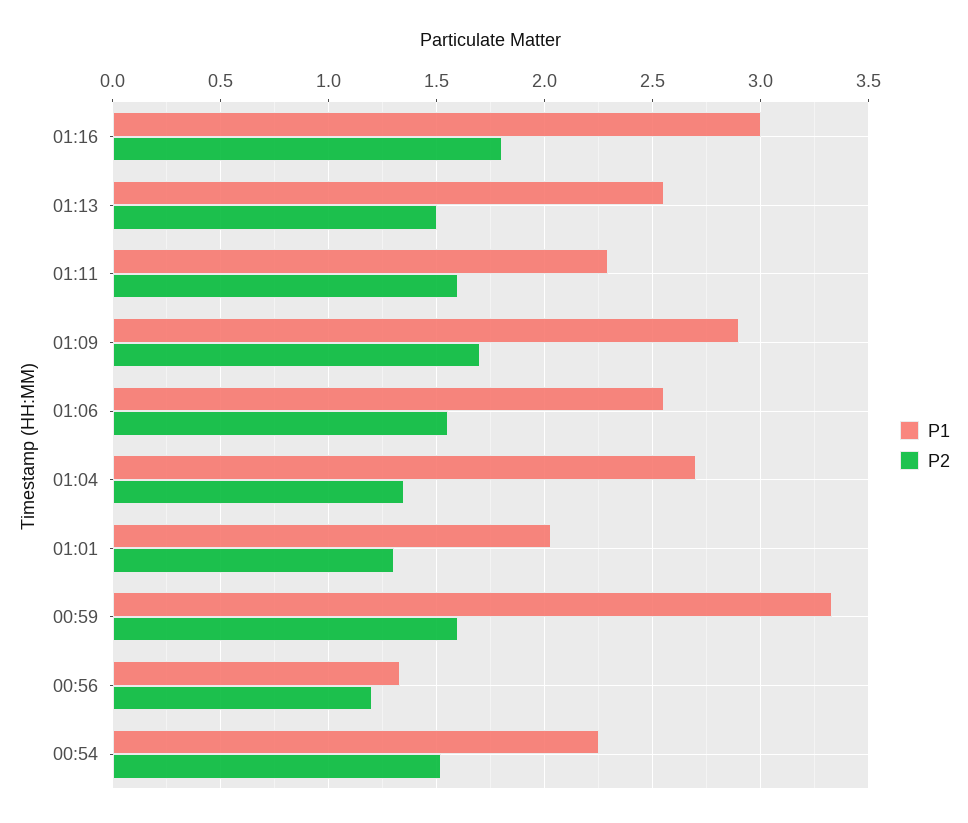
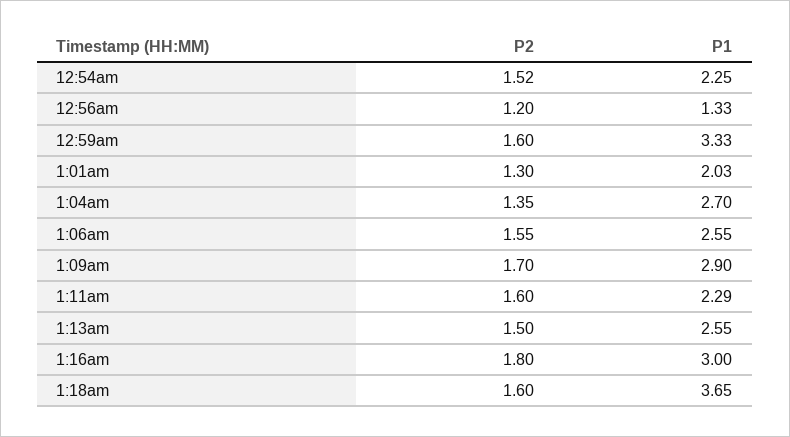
P2, 1:18am: none -> 1.6
P1, 1:18am: none -> 3.65

